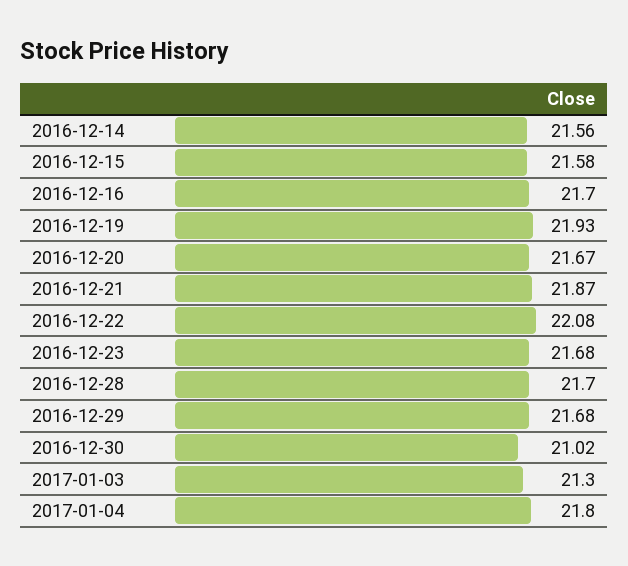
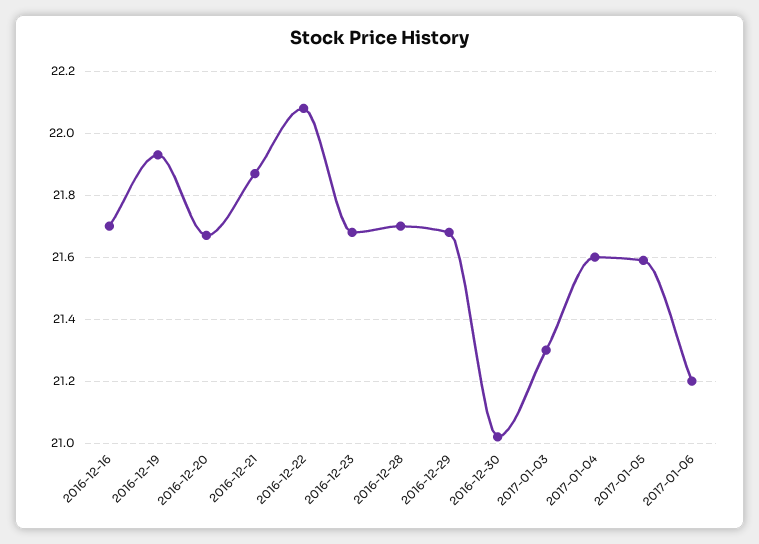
2016-12-14: 21.56 -> none
2016-12-15: 21.58 -> none
2017-01-04: 21.8 -> 21.6
2017-01-05: none -> 21.6
2017-01-06: none -> 21.2

